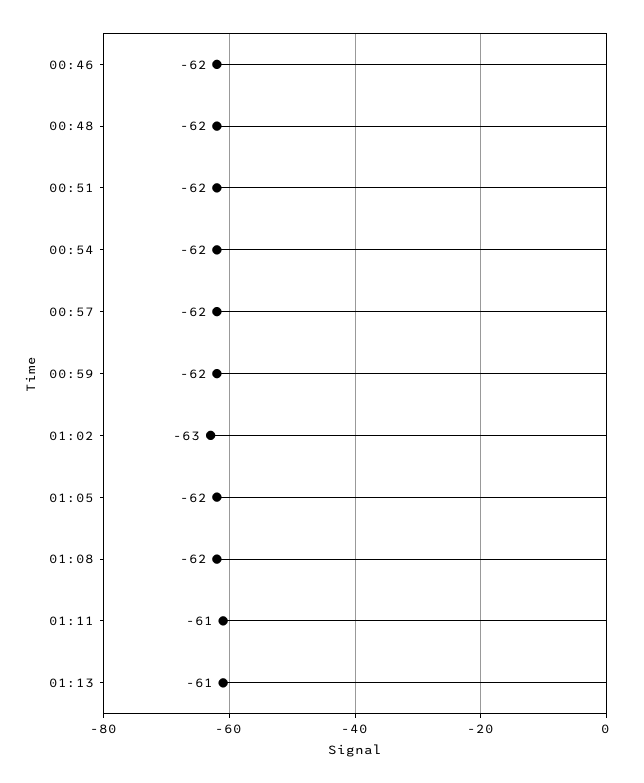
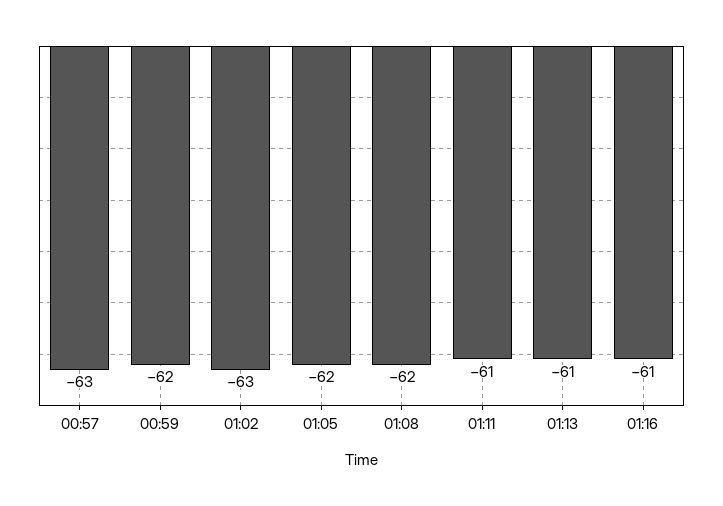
00:46: -62 -> none
00:48: -62 -> none
00:51: -62 -> none
00:54: -62 -> none
00:57: -62 -> -63
01:16: none -> -61

